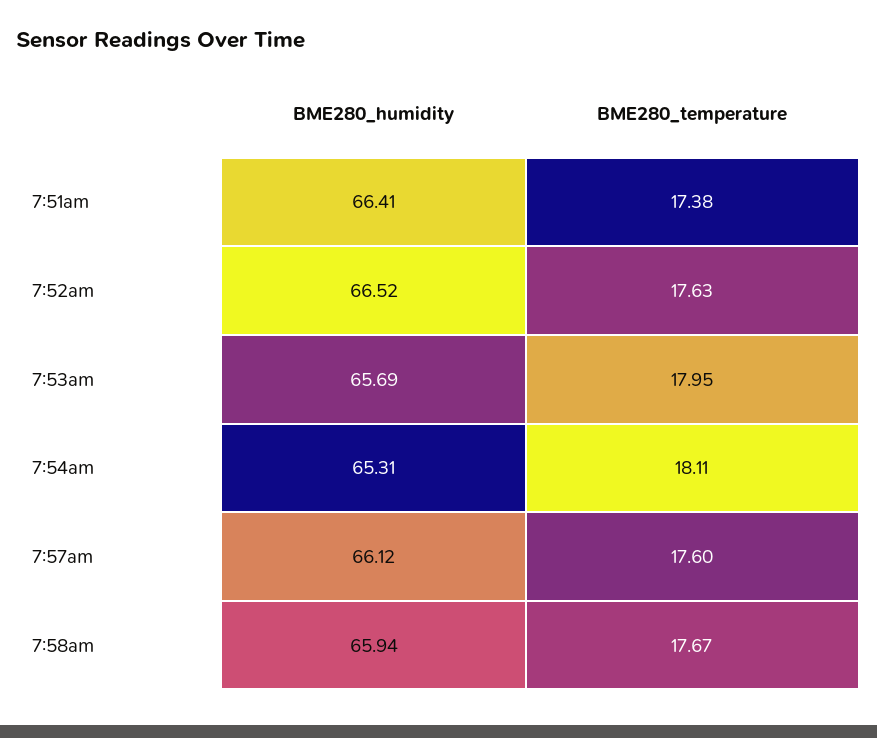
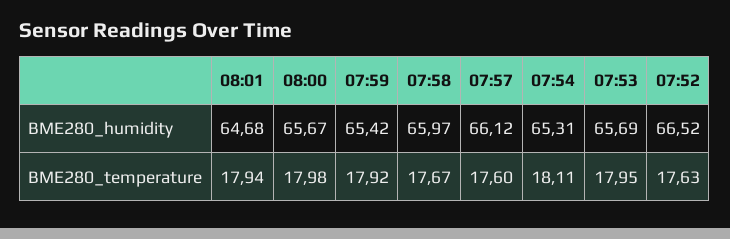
BME280_humidity, 7:51am: 66.41 -> none
BME280_temperature, 7:51am: 17.38 -> none
BME280_humidity, 7:58am: 65.94 -> 65.97
BME280_humidity, 08:01: none -> 64.68
BME280_humidity, 08:00: none -> 65.67
BME280_humidity, 07:59: none -> 65.42
BME280_temperature, 08:01: none -> 17.94
BME280_temperature, 08:00: none -> 17.98
BME280_temperature, 07:59: none -> 17.92

